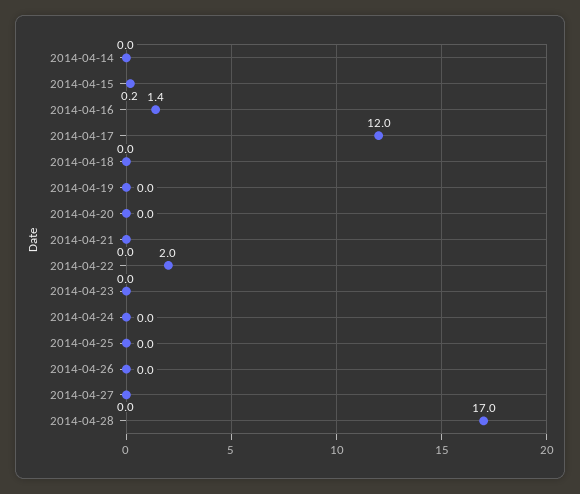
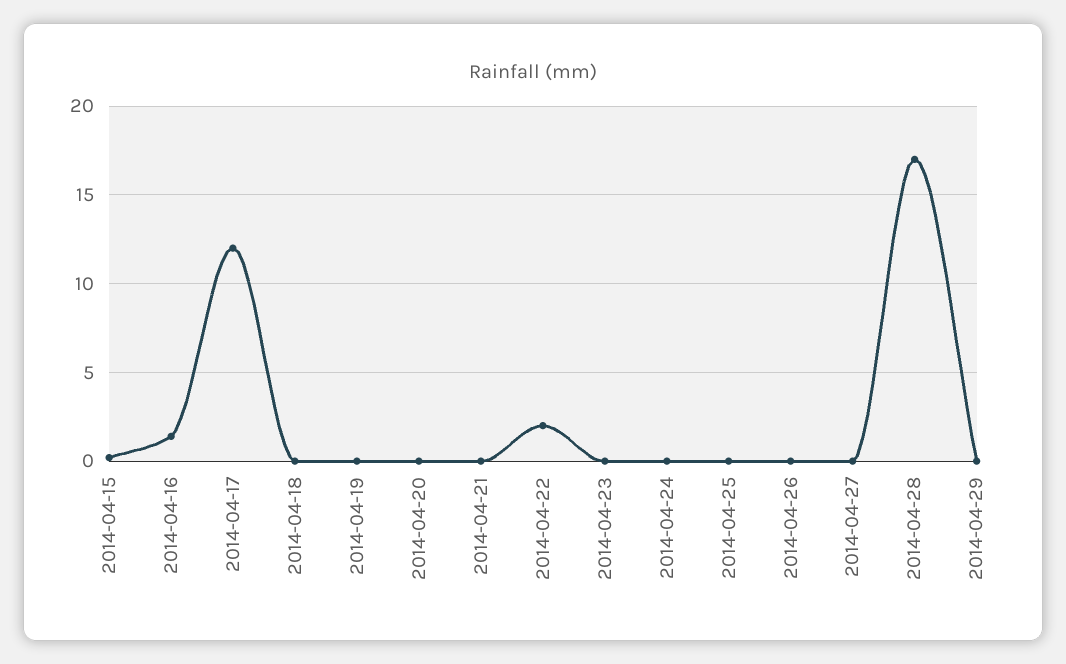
2014-04-14: 0 -> none
2014-04-29: none -> 0

